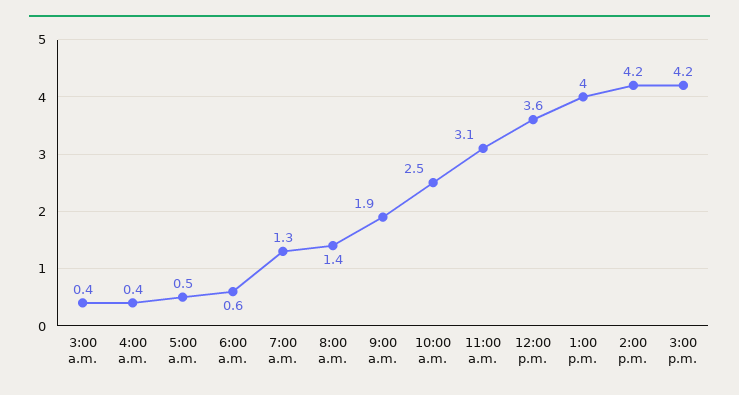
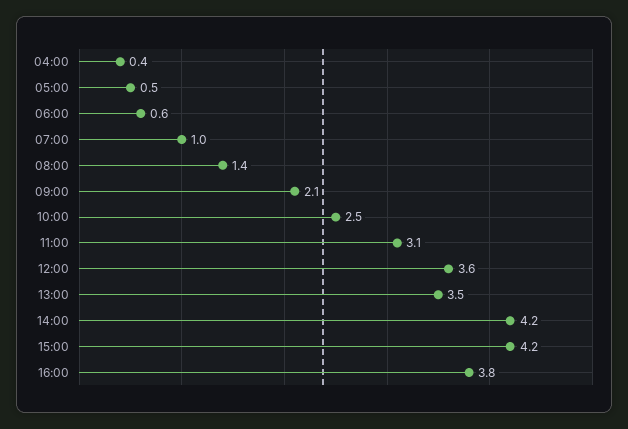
3:00 a.m.: 0.4 -> none
7:00 a.m.: 1.3 -> 1
9:00 a.m.: 1.9 -> 2.1
1:00 p.m.: 4 -> 3.5
16:00: none -> 3.8

